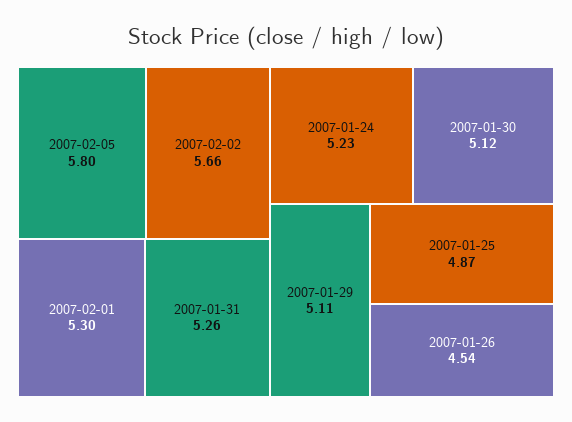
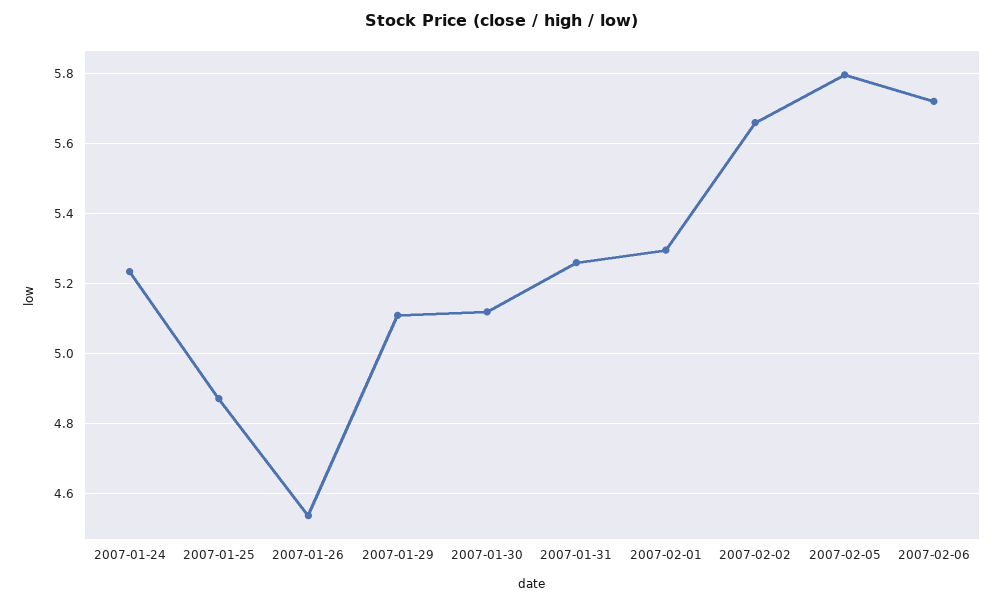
2007-02-06: none -> 5.72

